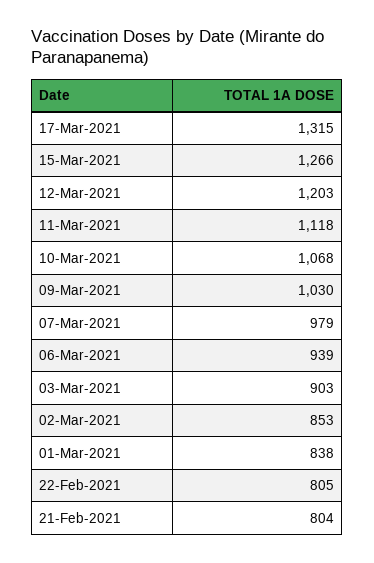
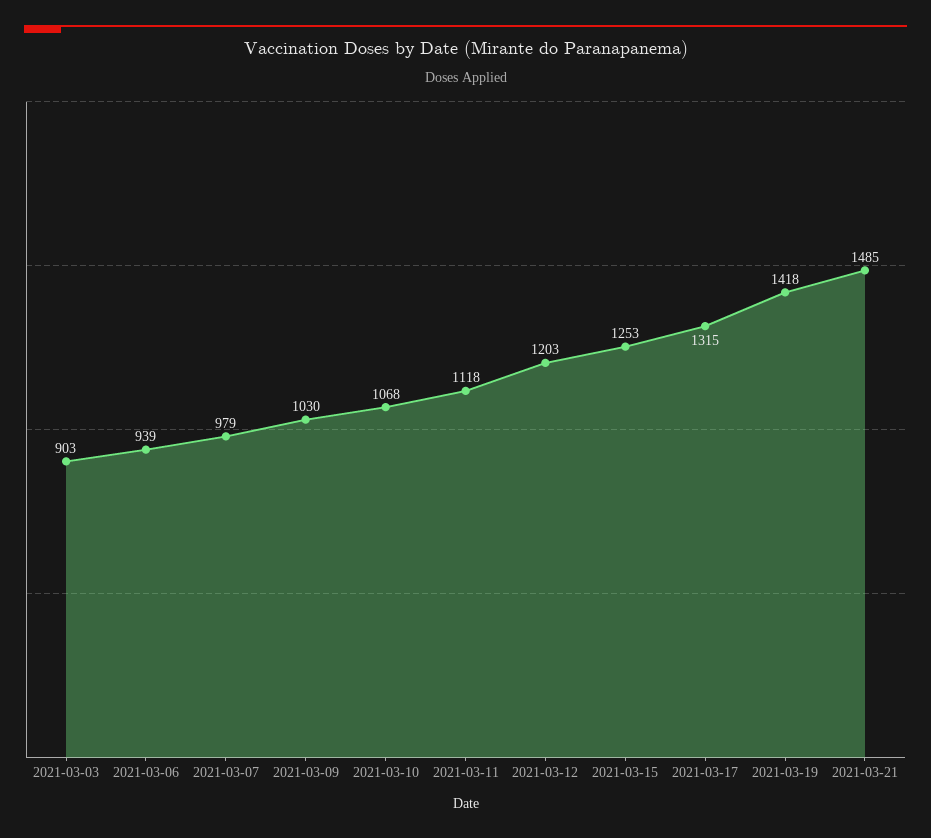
15-Mar-2021: 1266 -> 1253
02-Mar-2021: 853 -> none
01-Mar-2021: 838 -> none
22-Feb-2021: 805 -> none
21-Feb-2021: 804 -> none
2021-03-19: none -> 1418
2021-03-21: none -> 1485

